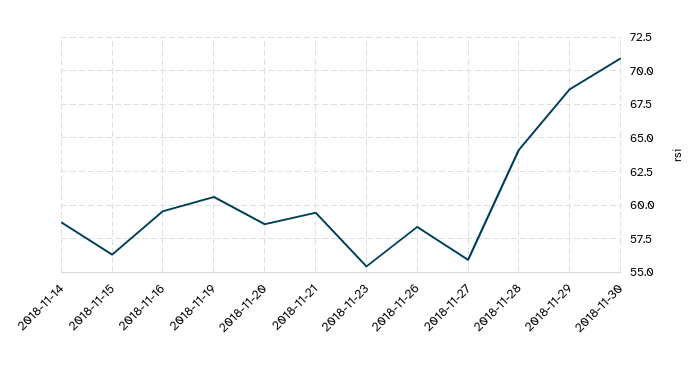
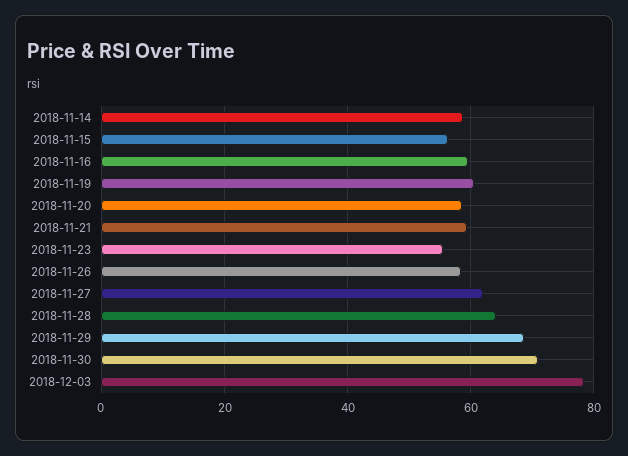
2018-11-27: 56 -> 62
2018-12-03: none -> 78

